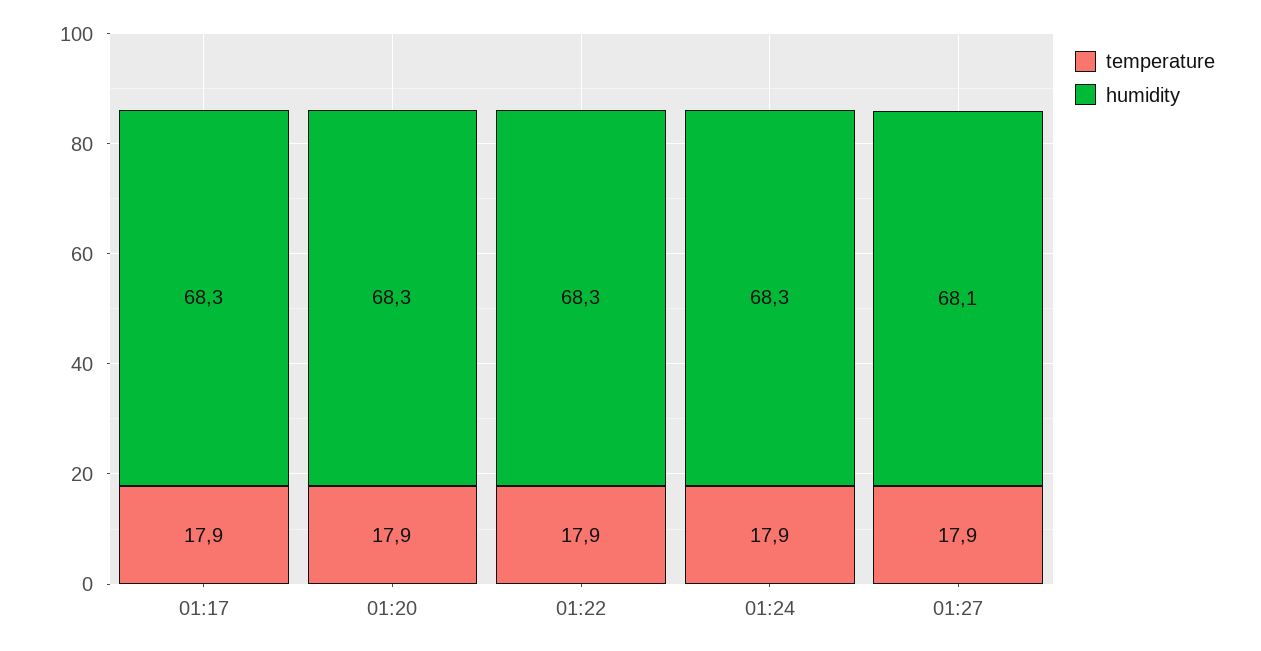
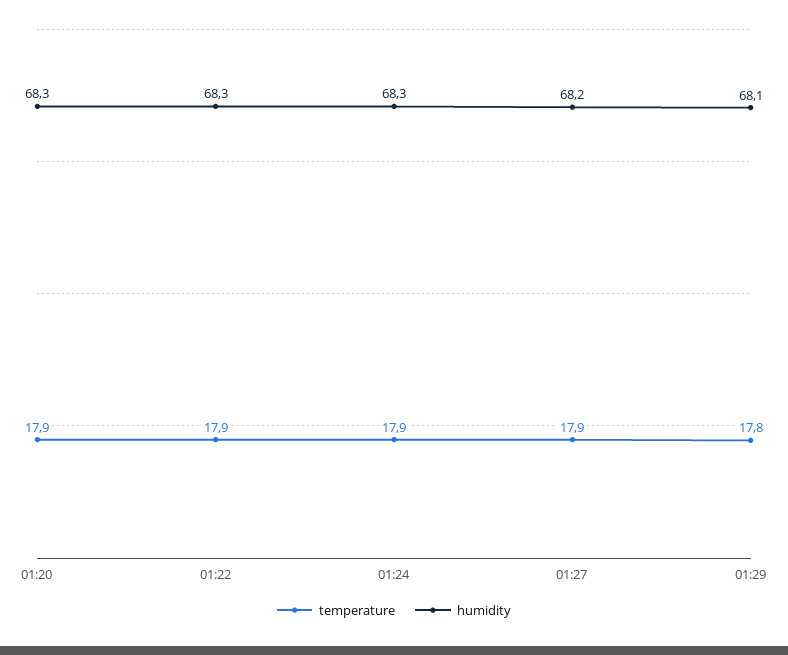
temperature, 01:17: 17.9 -> none
humidity, 01:17: 68.3 -> none
humidity, 01:27: 68.1 -> 68.2
temperature, 01:29: none -> 17.8
humidity, 01:29: none -> 68.1

